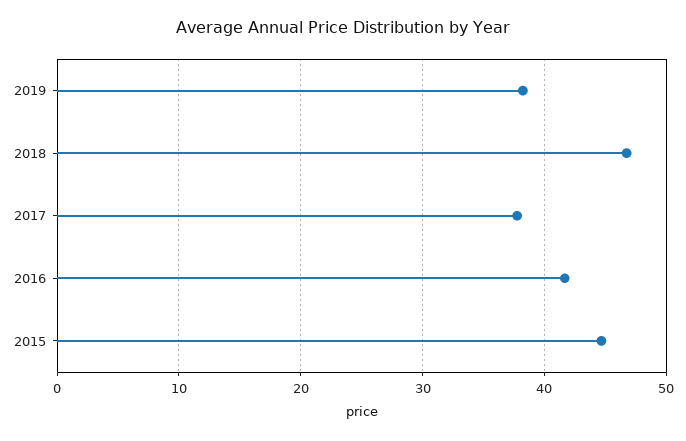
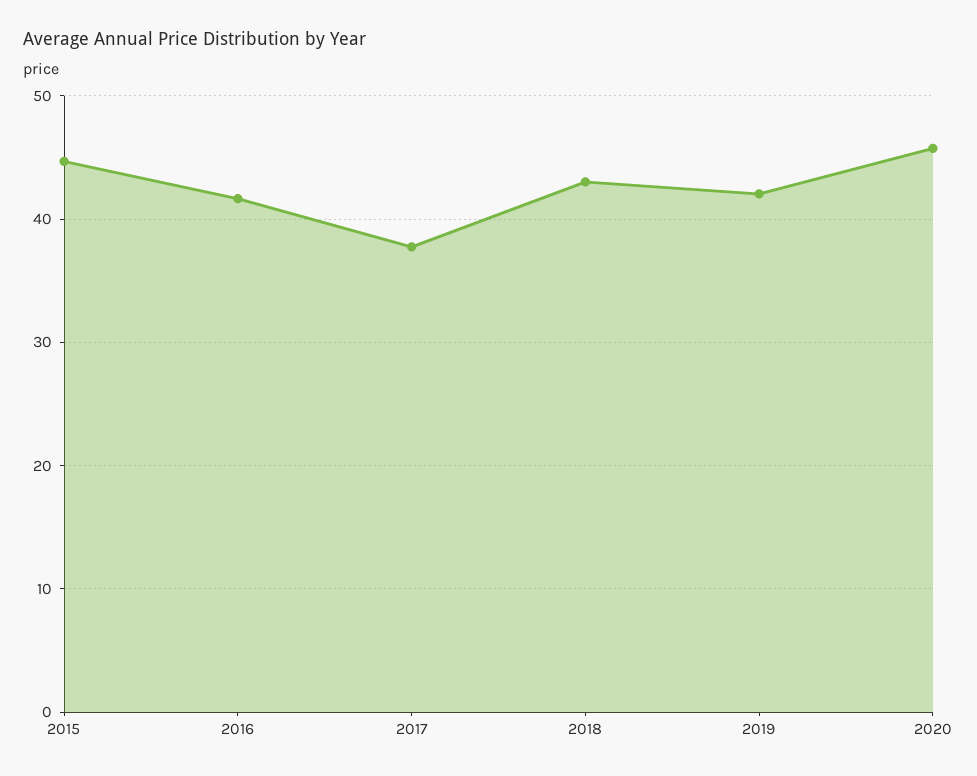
2019: 38 -> 42
2018: 47 -> 43
2020: none -> 46

